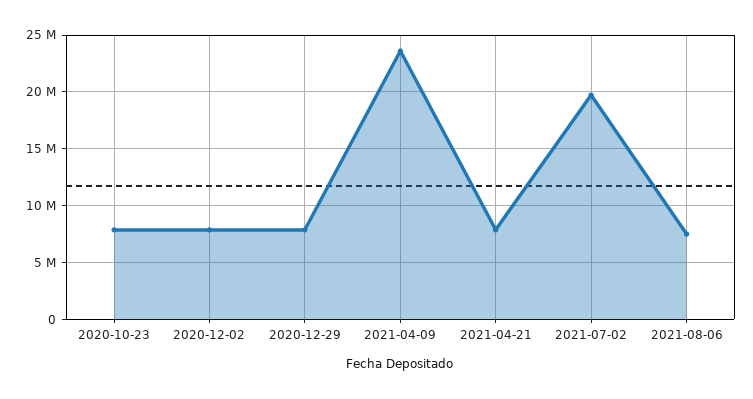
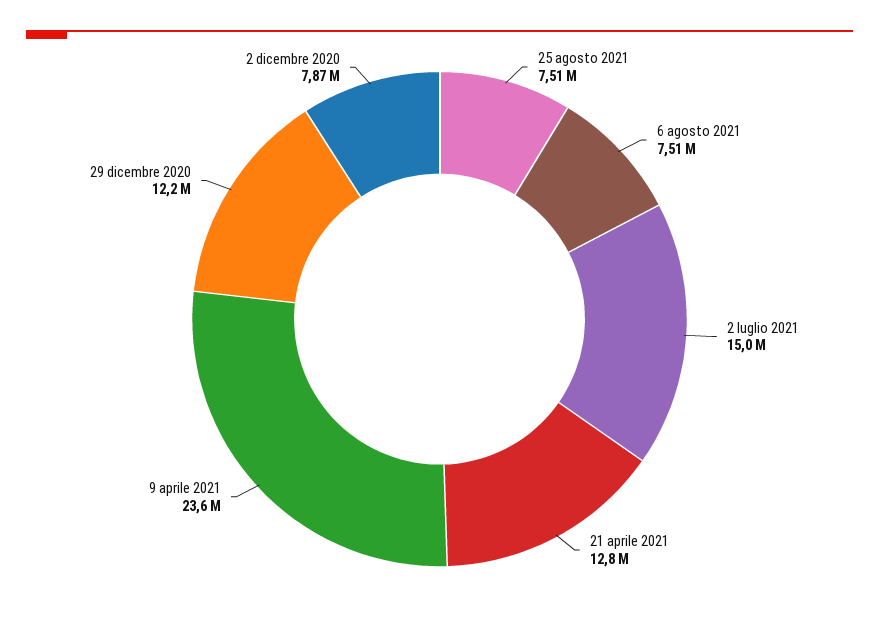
2020-10-23: 8000000 -> none
2020-12-29: 8000000 -> 12200000
2021-04-21: 8000000 -> 12800000
2021-07-02: 20000000 -> 15000000
25 agosto 2021: none -> 7510000

